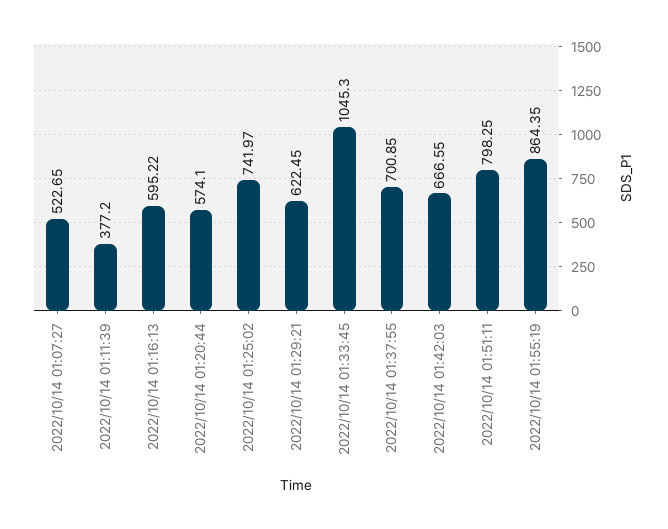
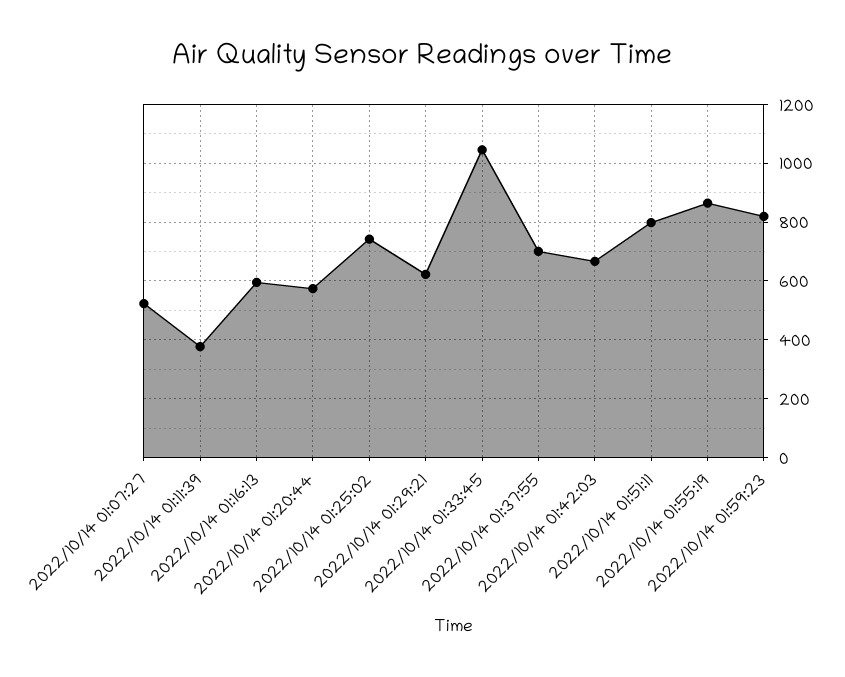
2022/10/14 01:59:23: none -> 825

